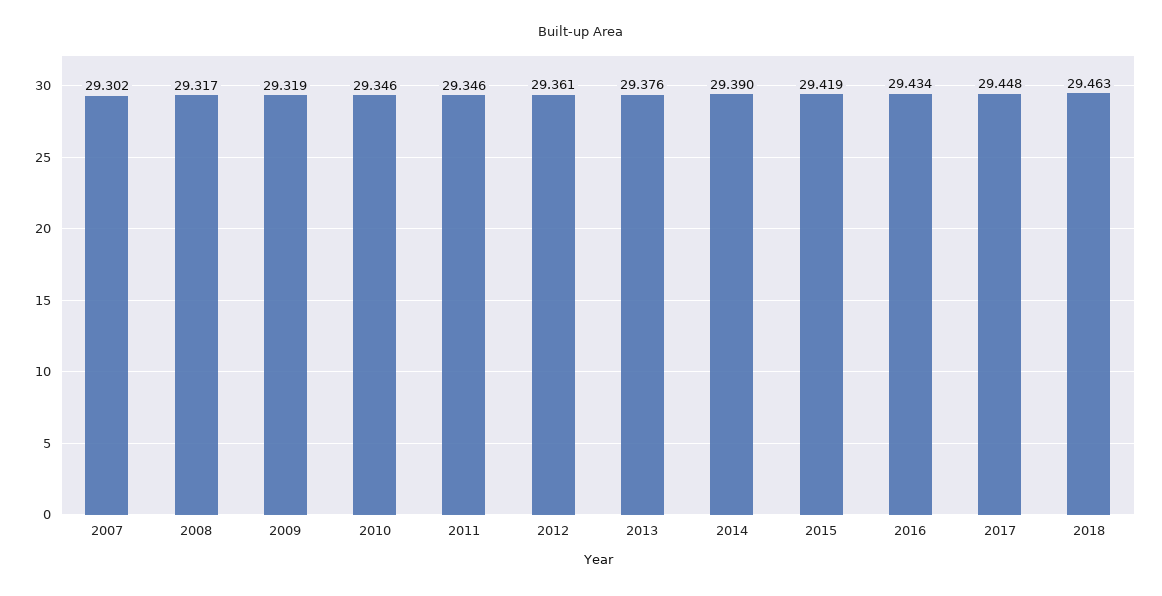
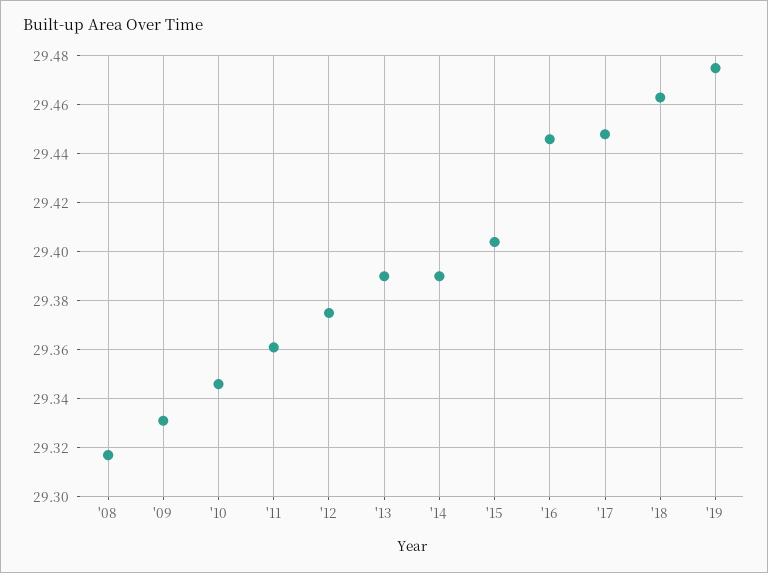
2007: 29.302 -> none
2009: 29.319 -> 29.33
2011: 29.346 -> 29.36
2012: 29.361 -> 29.375
2013: 29.376 -> 29.39
2015: 29.419 -> 29.405
2016: 29.434 -> 29.445
'19: none -> 29.475

